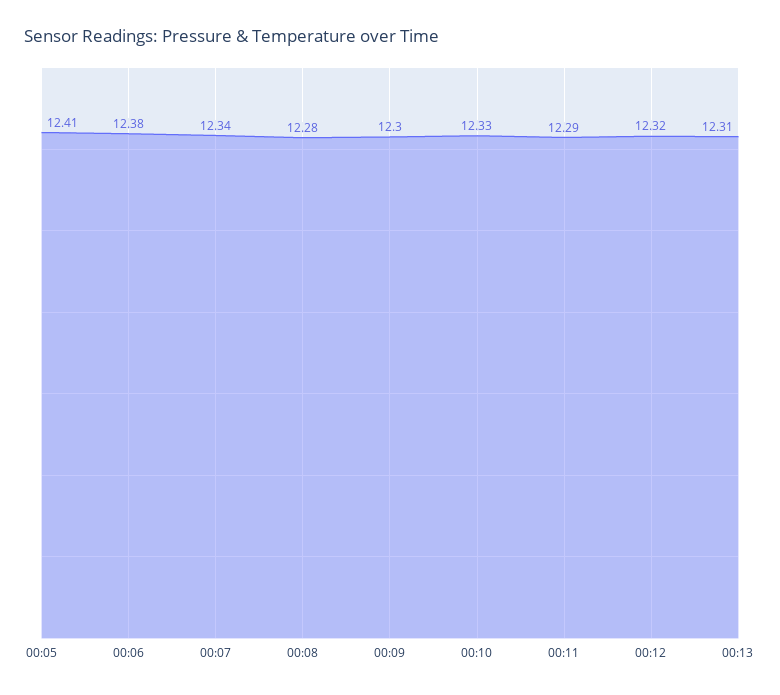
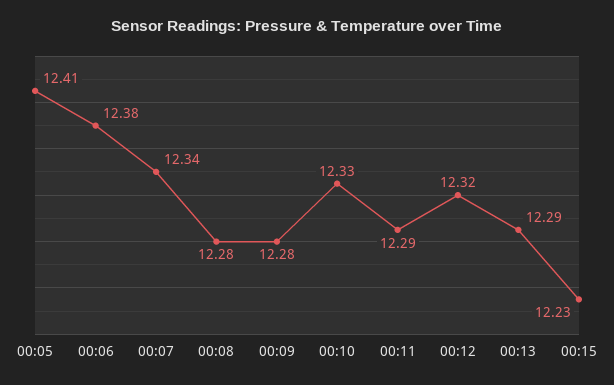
00:09: 12.3 -> 12.28
00:13: 12.31 -> 12.29
00:15: none -> 12.23

